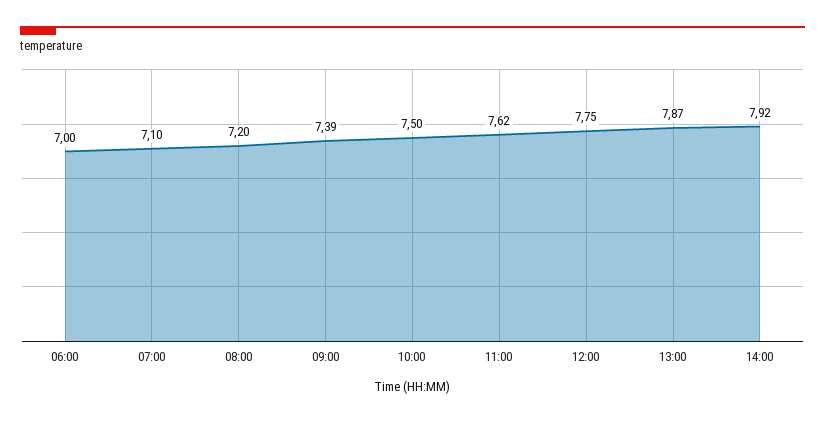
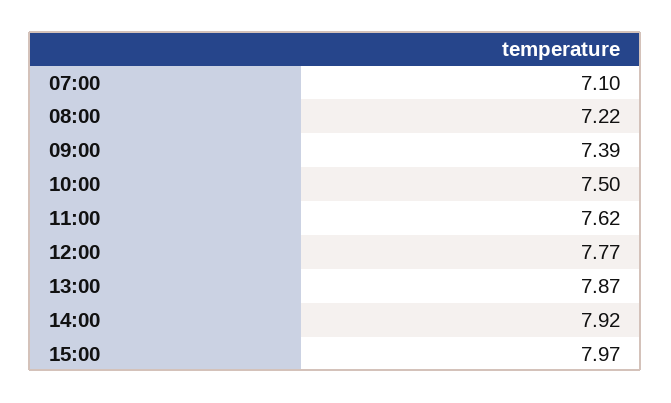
06:00: 7 -> none
08:00: 7.2 -> 7.22
12:00: 7.75 -> 7.77
15:00: none -> 7.97

